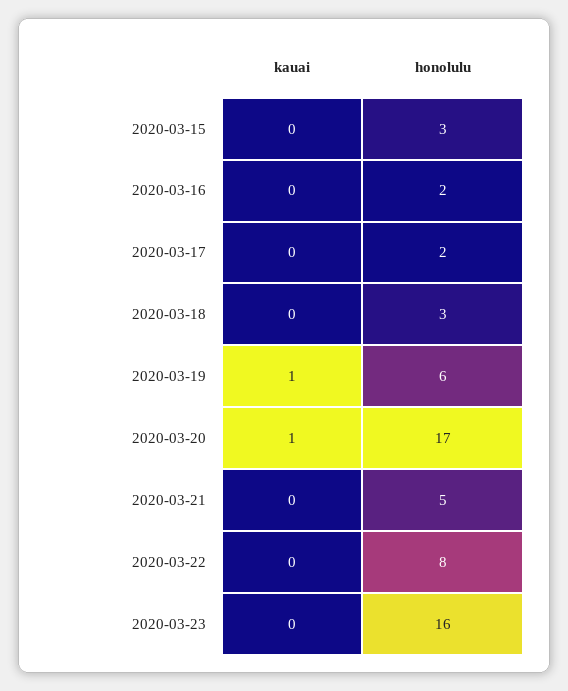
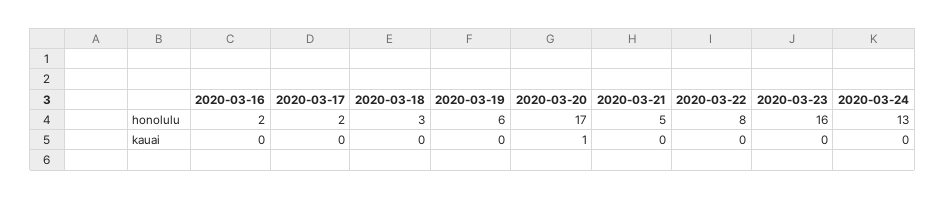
kauai, 2020-03-15: 0 -> none
honolulu, 2020-03-15: 3 -> none
kauai, 2020-03-19: 1 -> 0
honolulu, 2020-03-24: none -> 13
kauai, 2020-03-24: none -> 0

